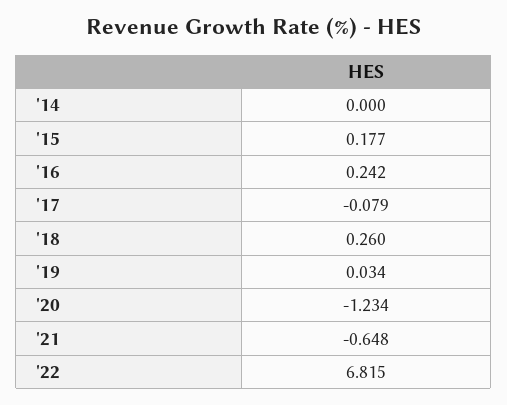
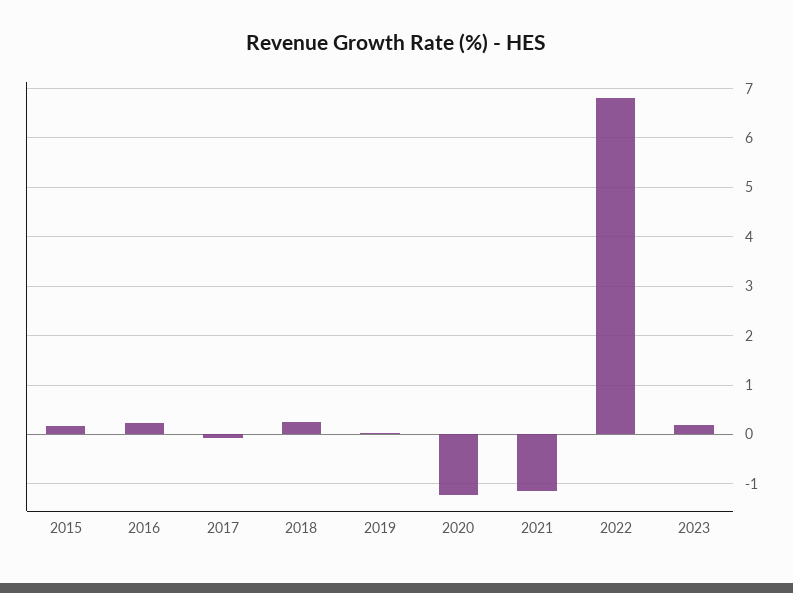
'14: 0 -> none
'21: -0.648 -> -1.2
2023: none -> 0.2

